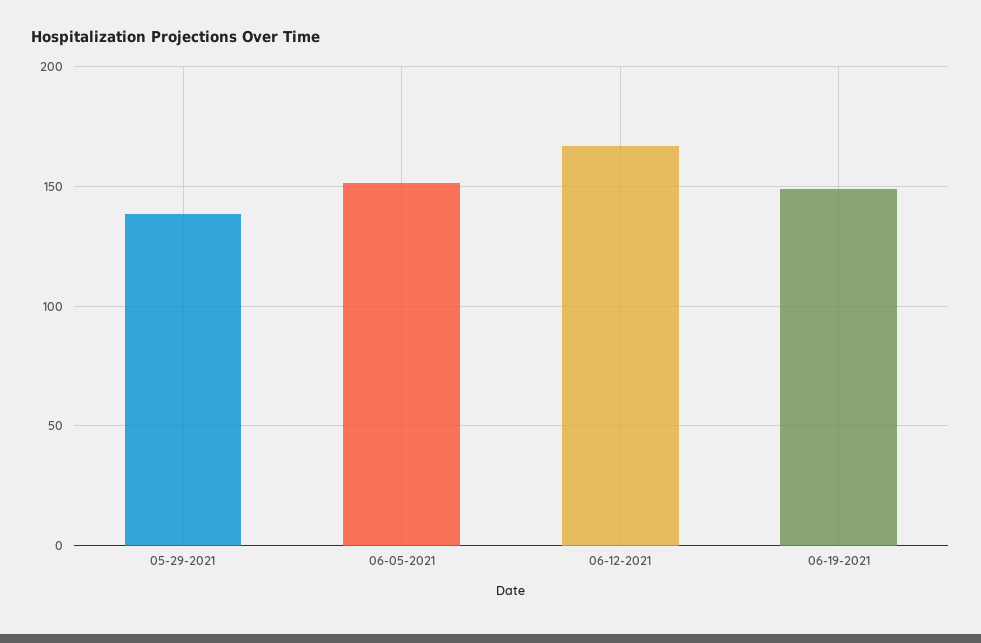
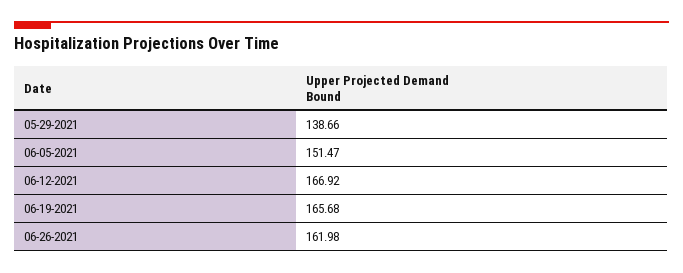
06-19-2021: 150 -> 165.68
06-26-2021: none -> 161.98

